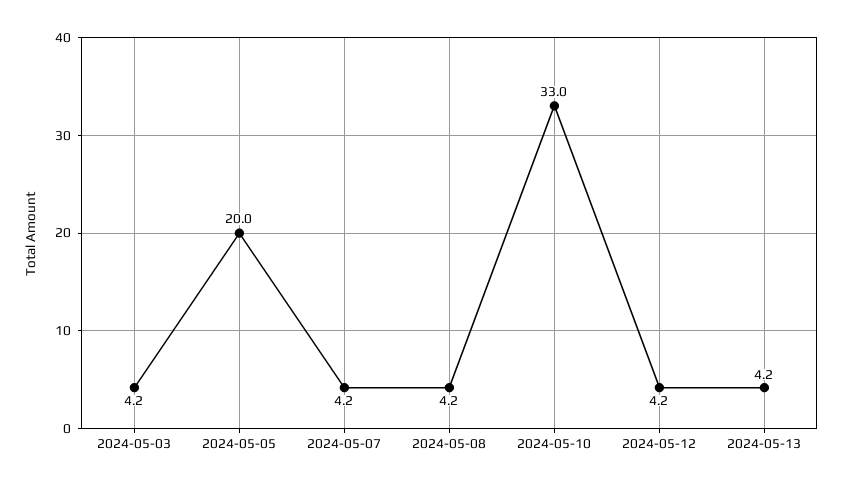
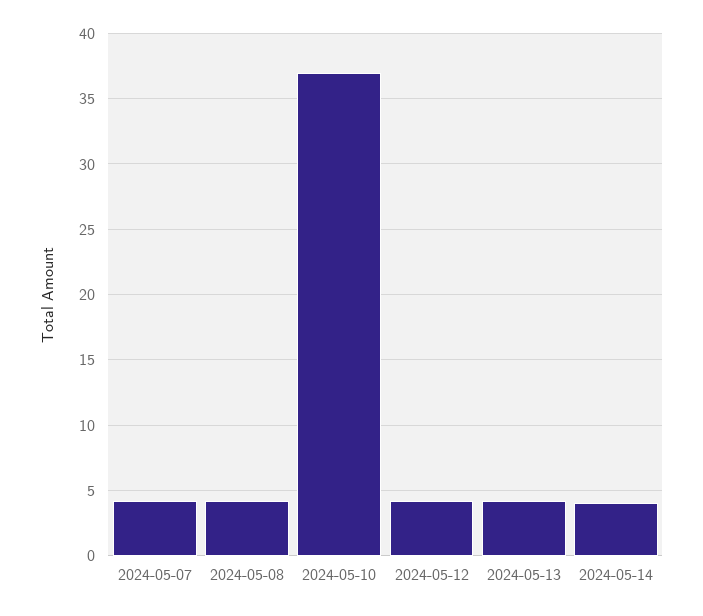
2024-05-03: 4.2 -> none
2024-05-05: 20 -> none
2024-05-10: 33 -> 37
2024-05-14: none -> 4

